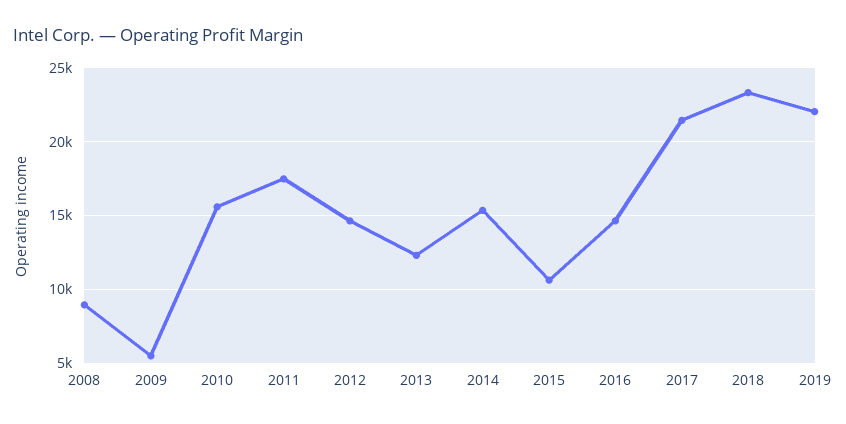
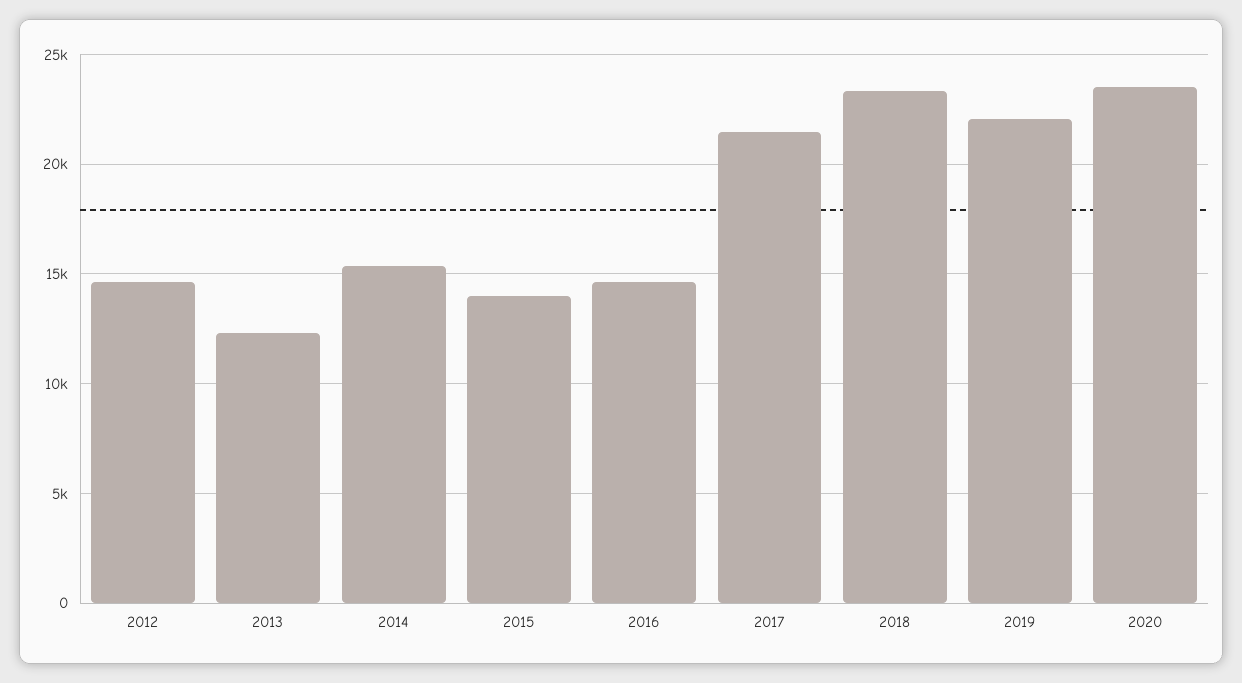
2008: 9000 -> none
2009: 5500 -> none
2010: 15500 -> none
2011: 17500 -> none
2015: 10500 -> 14000
2020: none -> 23500

